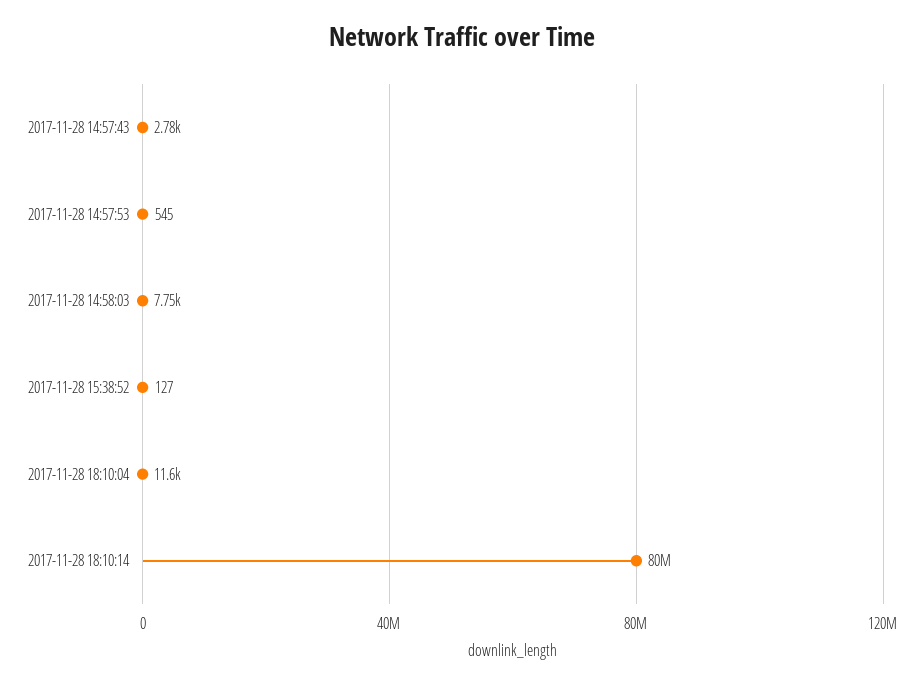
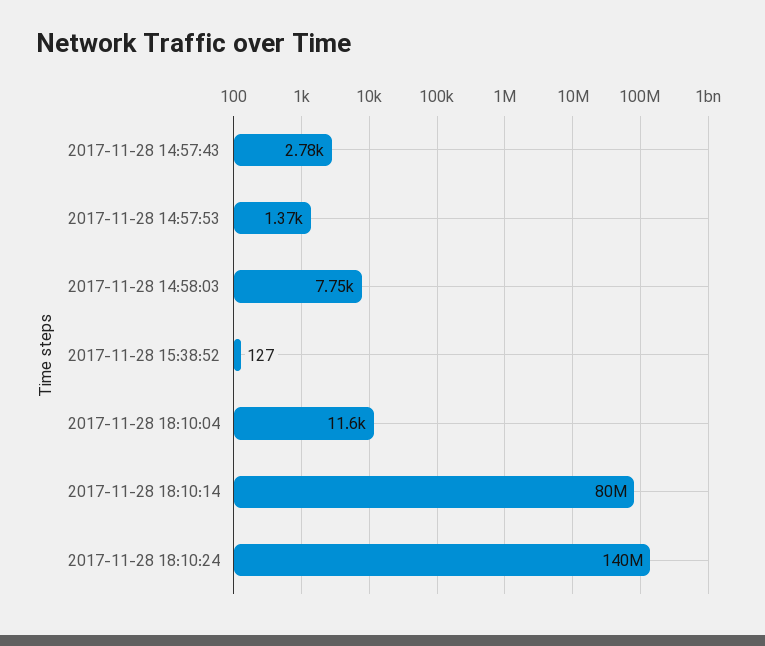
2017-11-28 14:57:53: 545 -> 1370
2017-11-28 18:10:24: none -> 140000000

